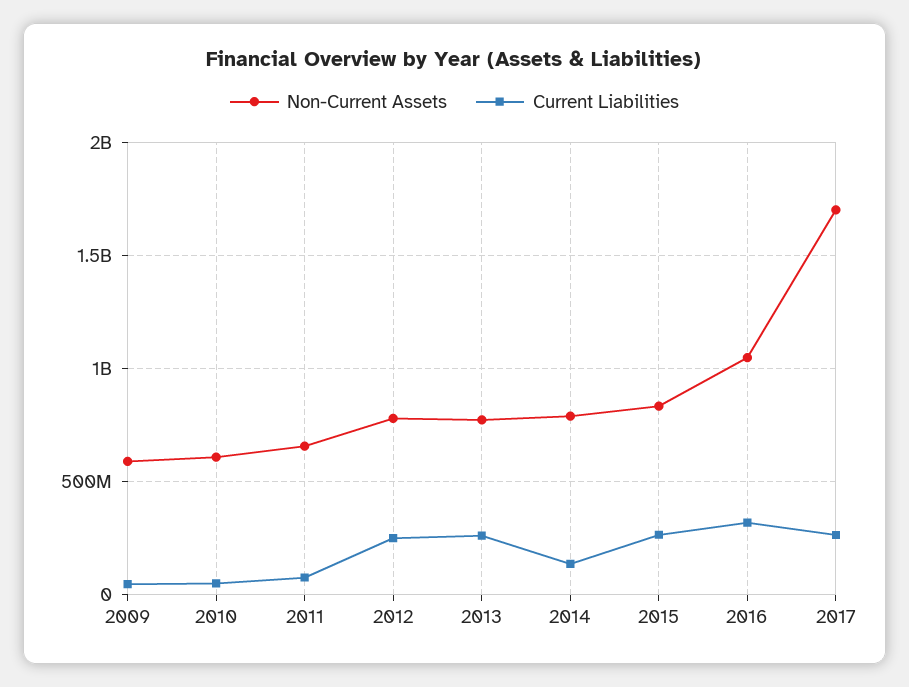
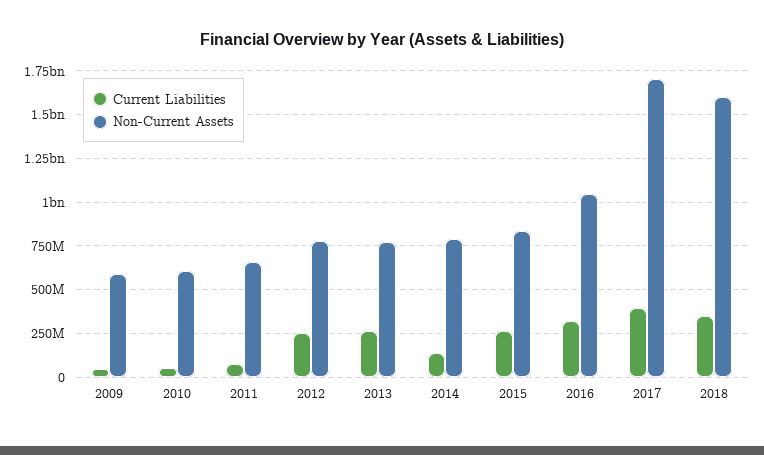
Current Liabilities, 2017: 250000000 -> 400000000
Current Liabilities, 2018: none -> 350000000
Non-Current Assets, 2018: none -> 1600000000

